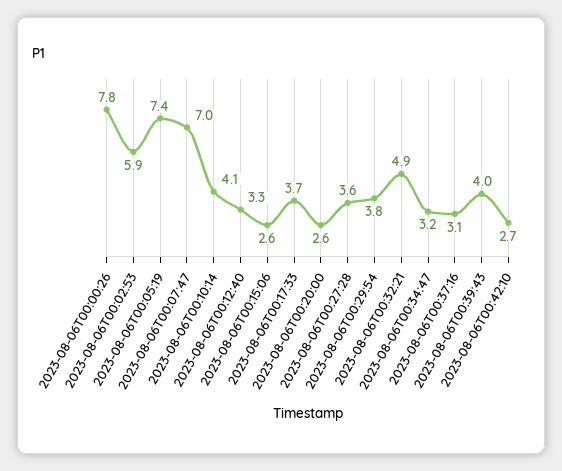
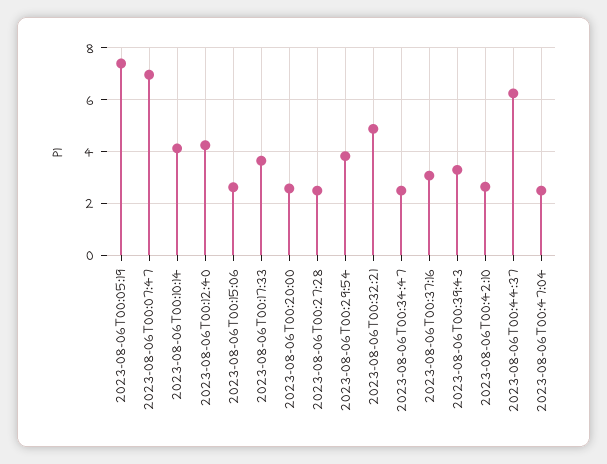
2023-08-06T00:00:26: 7.8 -> none
2023-08-06T00:02:53: 5.9 -> none
2023-08-06T00:12:40: 3.3 -> 4.25
2023-08-06T00:27:28: 3.6 -> 2.5
2023-08-06T00:34:47: 3.2 -> 2.5
2023-08-06T00:39:43: 4 -> 3.25
2023-08-06T00:44:37: none -> 6.25
2023-08-06T00:47:04: none -> 2.5

